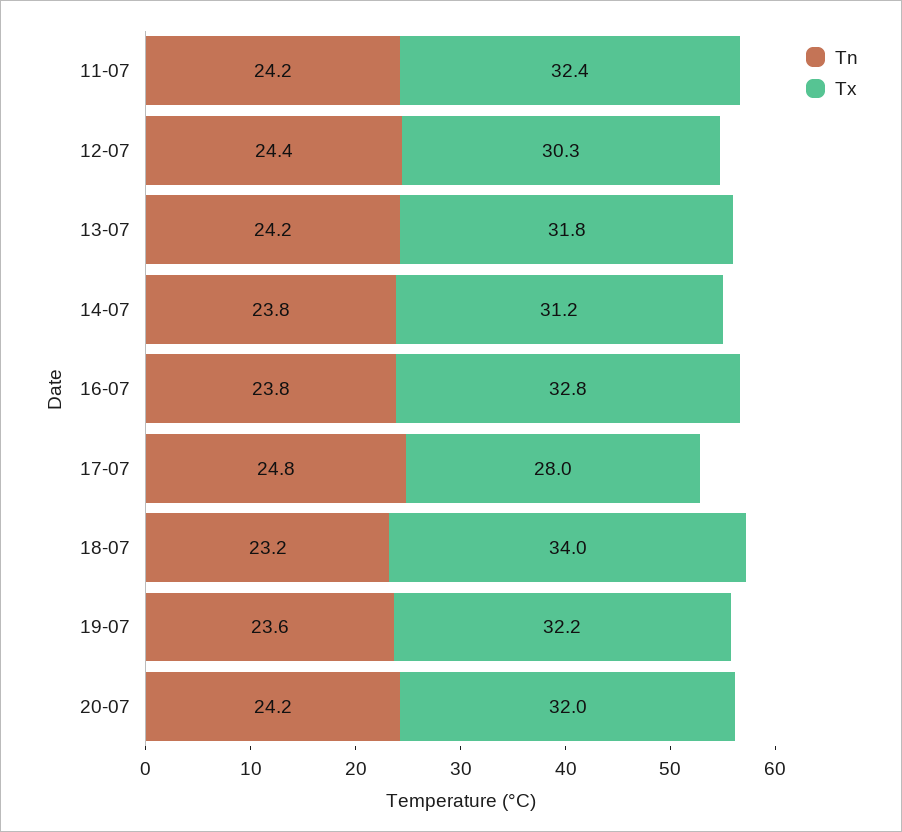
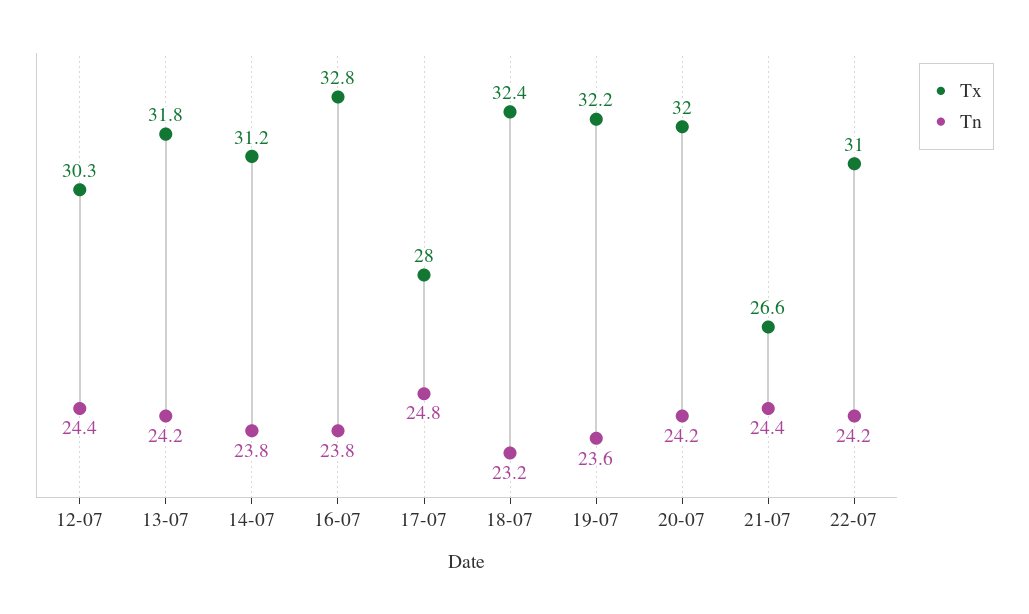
Tn, 11-07: 24.2 -> none
Tx, 11-07: 32.4 -> none
Tx, 18-07: 34 -> 32.4
Tx, 21-07: none -> 26.6
Tn, 21-07: none -> 24.4
Tx, 22-07: none -> 31
Tn, 22-07: none -> 24.2

